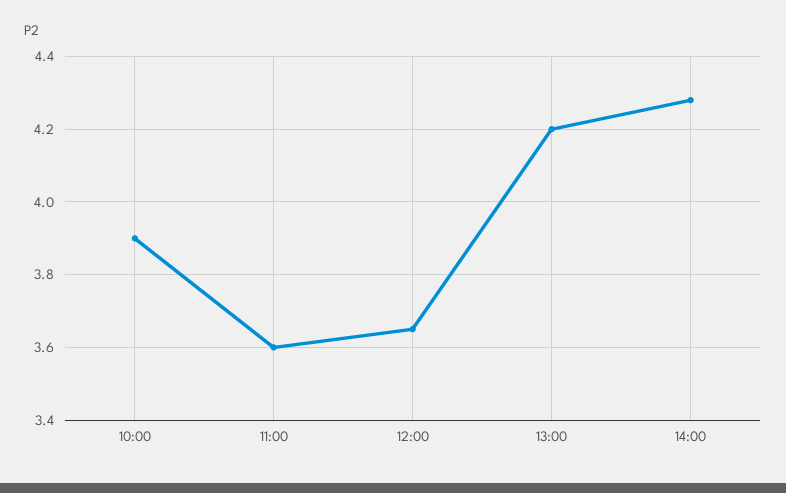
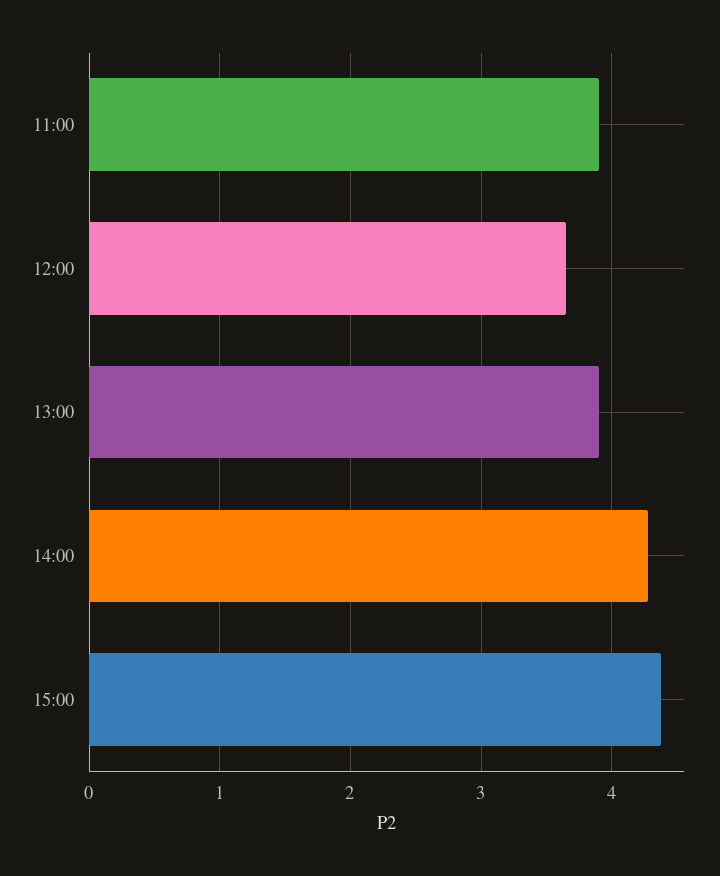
10:00: 3.9 -> none
11:00: 3.6 -> 3.9
13:00: 4.2 -> 3.9
15:00: none -> 4.4

